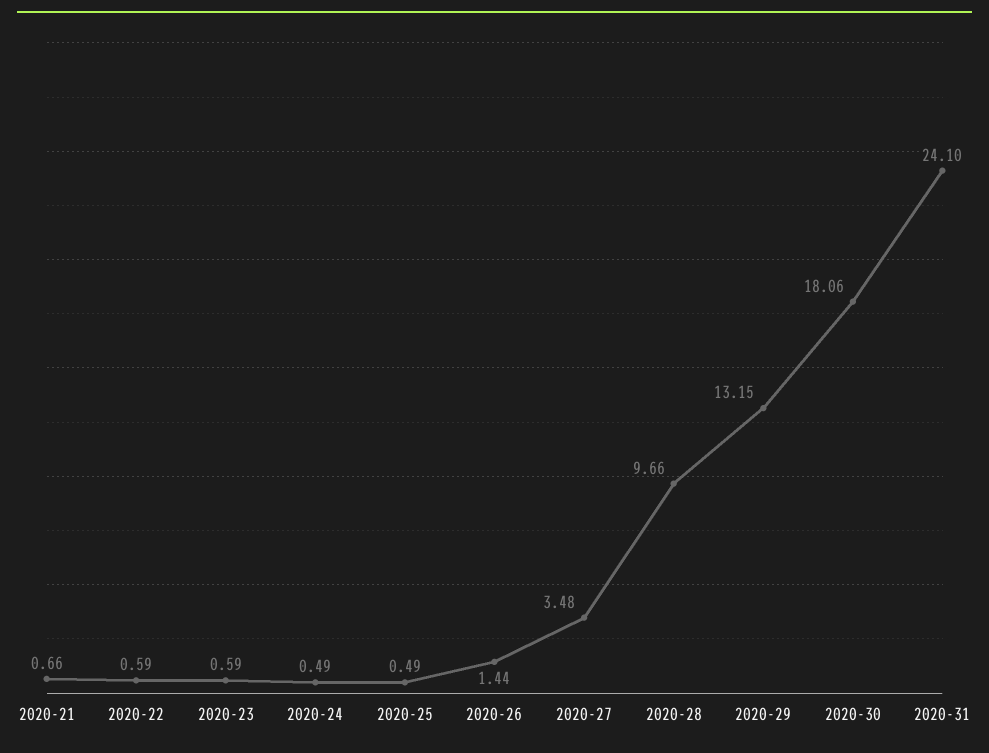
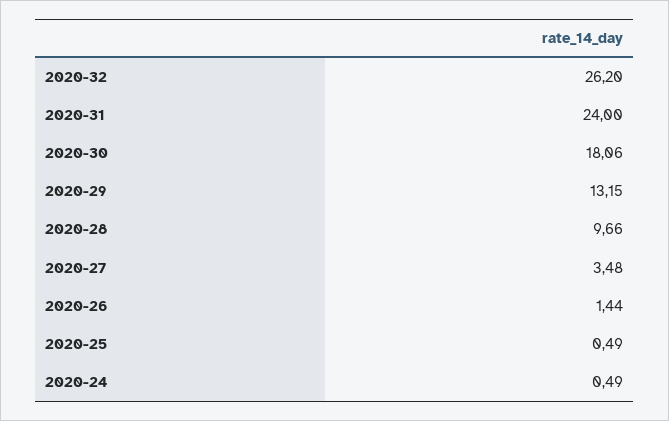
2020-21: 0.66 -> none
2020-22: 0.59 -> none
2020-23: 0.59 -> none
2020-31: 24.1 -> 24
2020-32: none -> 26.2

